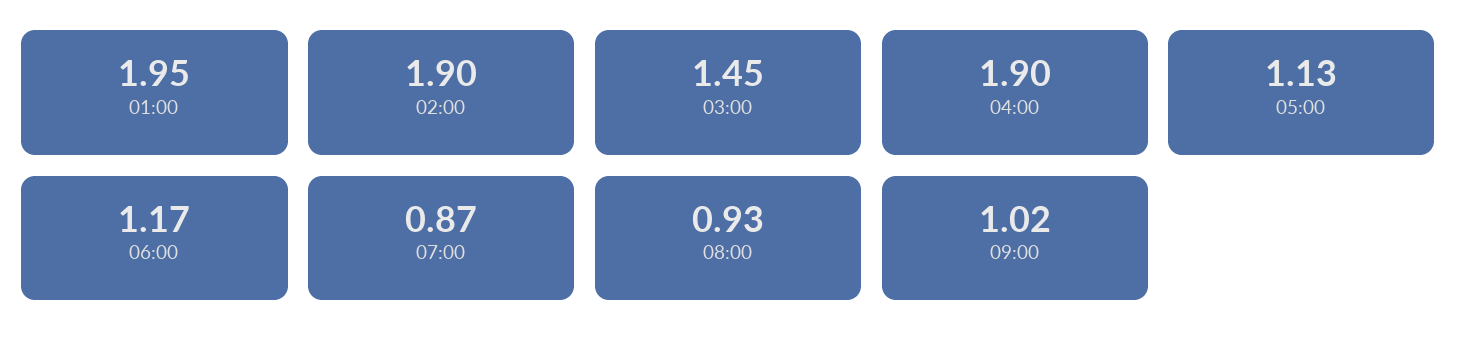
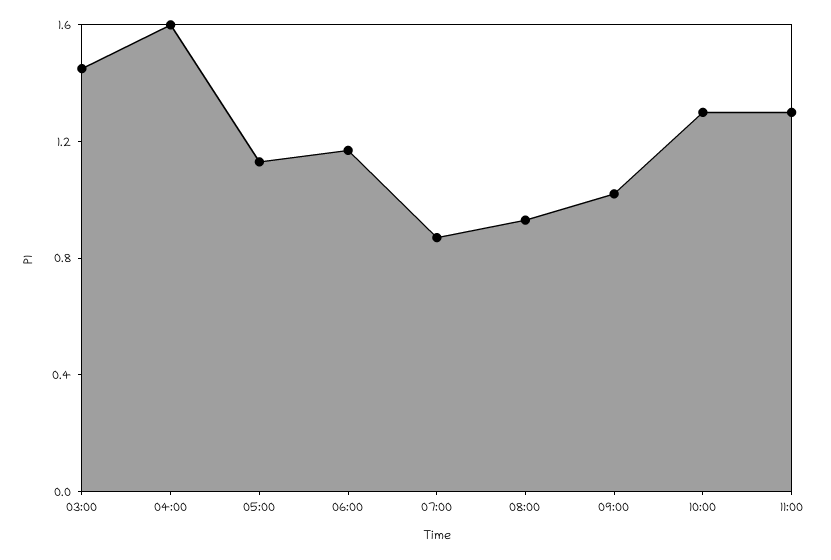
01:00: 1.95 -> none
02:00: 1.9 -> none
04:00: 1.9 -> 1.6
10:00: none -> 1.3
11:00: none -> 1.3

